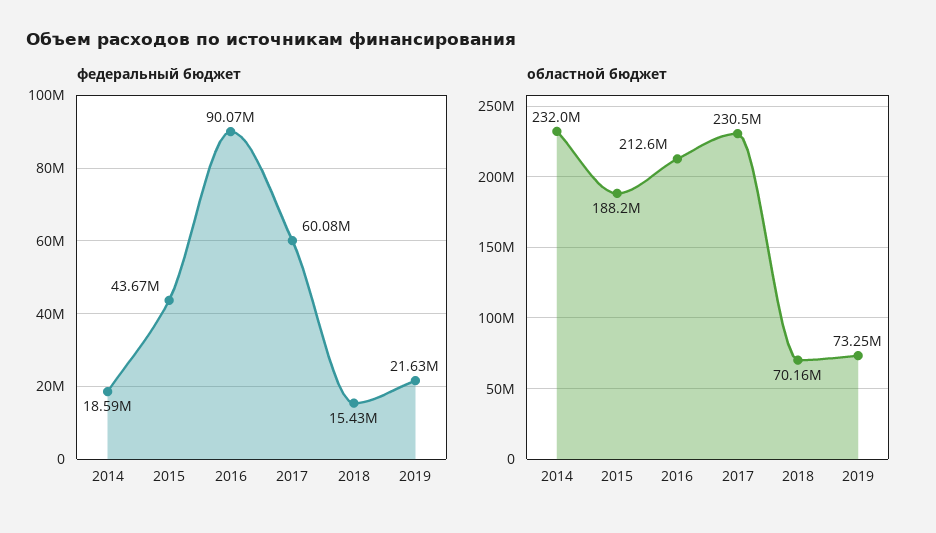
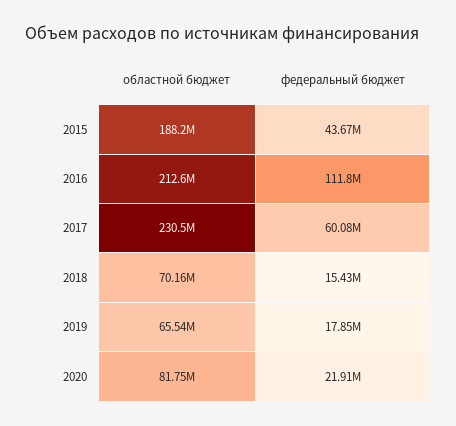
федеральный бюджет, 2014: 18590000 -> none
федеральный бюджет, 2016: 90070000 -> 111800000
федеральный бюджет, 2019: 21630000 -> 17850000
областной бюджет, 2014: 232000000 -> none
областной бюджет, 2019: 73250000 -> 65540000
областной бюджет, 2020: none -> 81750000
федеральный бюджет, 2020: none -> 21910000

